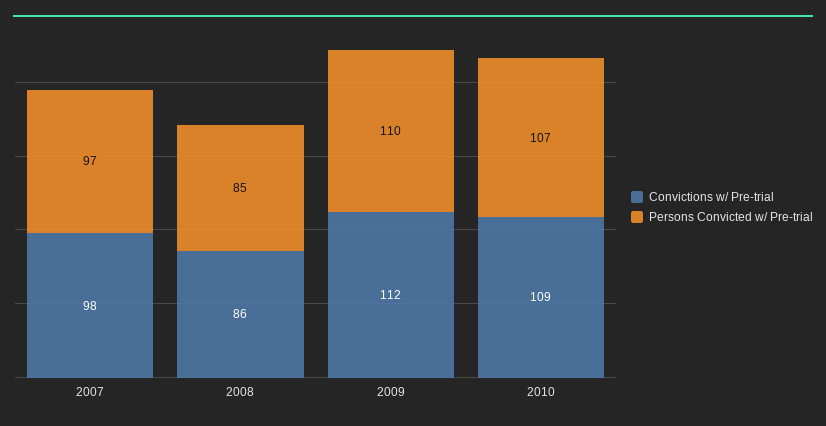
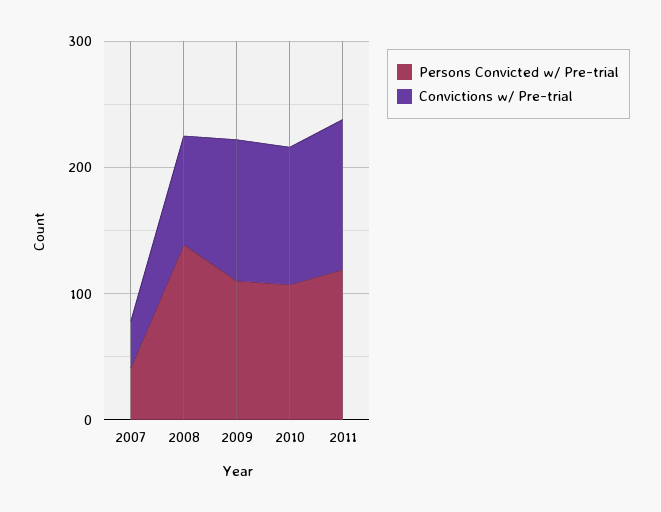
Convictions w/ Pre-trial, 2007: 98 -> 40
Persons Convicted w/ Pre-trial, 2007: 97 -> 40
Persons Convicted w/ Pre-trial, 2008: 85 -> 140
Persons Convicted w/ Pre-trial, 2011: none -> 120
Convictions w/ Pre-trial, 2011: none -> 120

